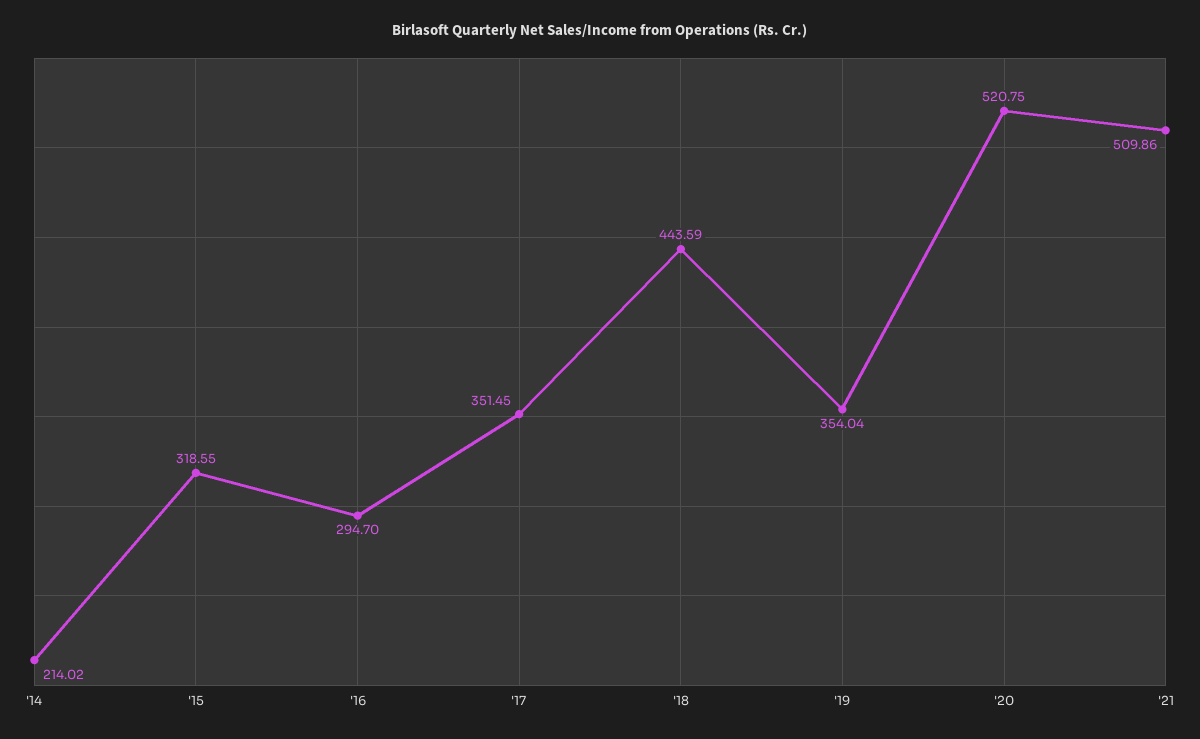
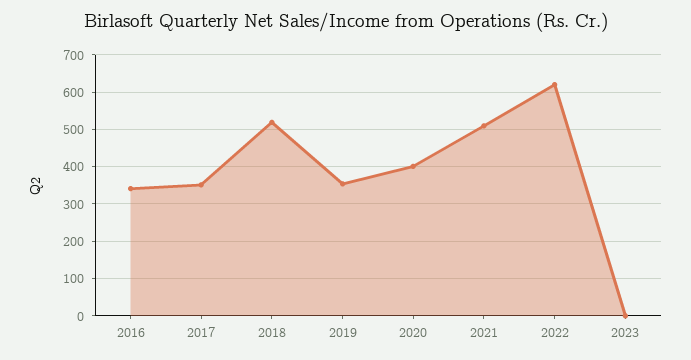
'14: 214.02 -> none
'15: 318.55 -> none
'16: 294.7 -> 340
'18: 443.59 -> 520
'20: 520.75 -> 400
2022: none -> 620
2023: none -> 0

